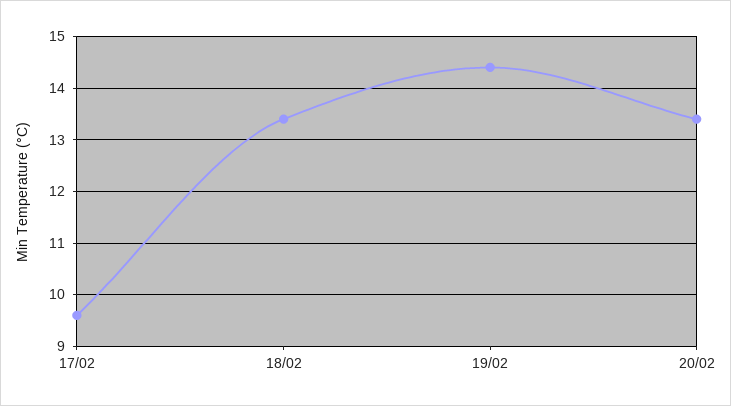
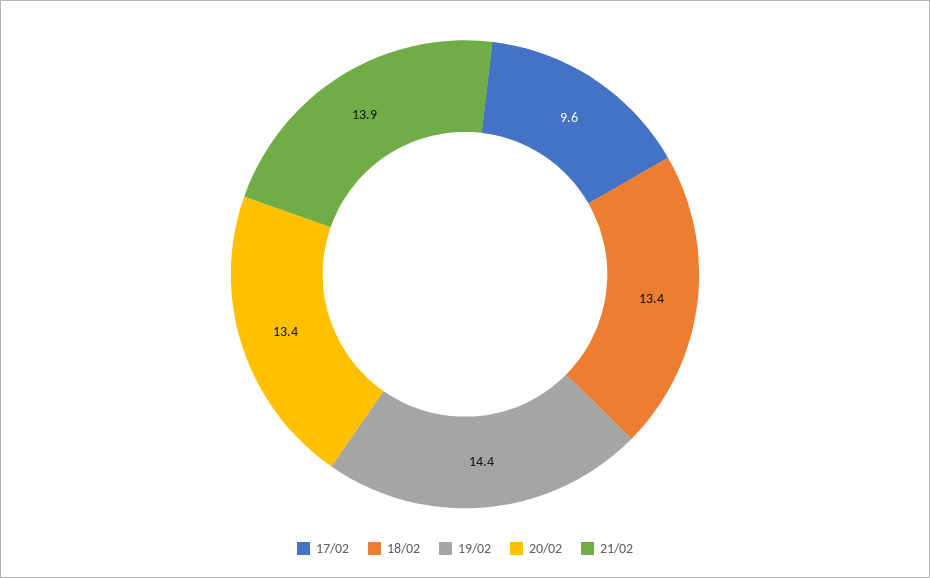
21/02: none -> 13.9

